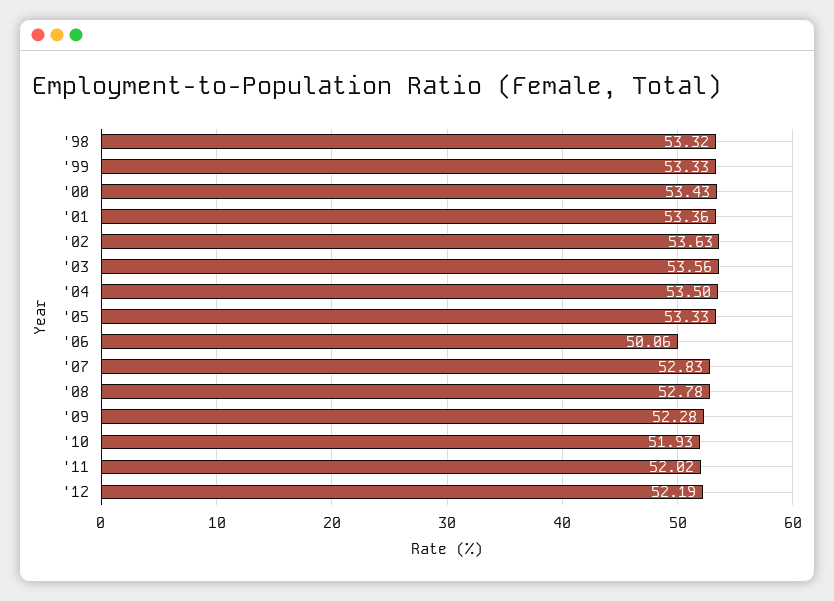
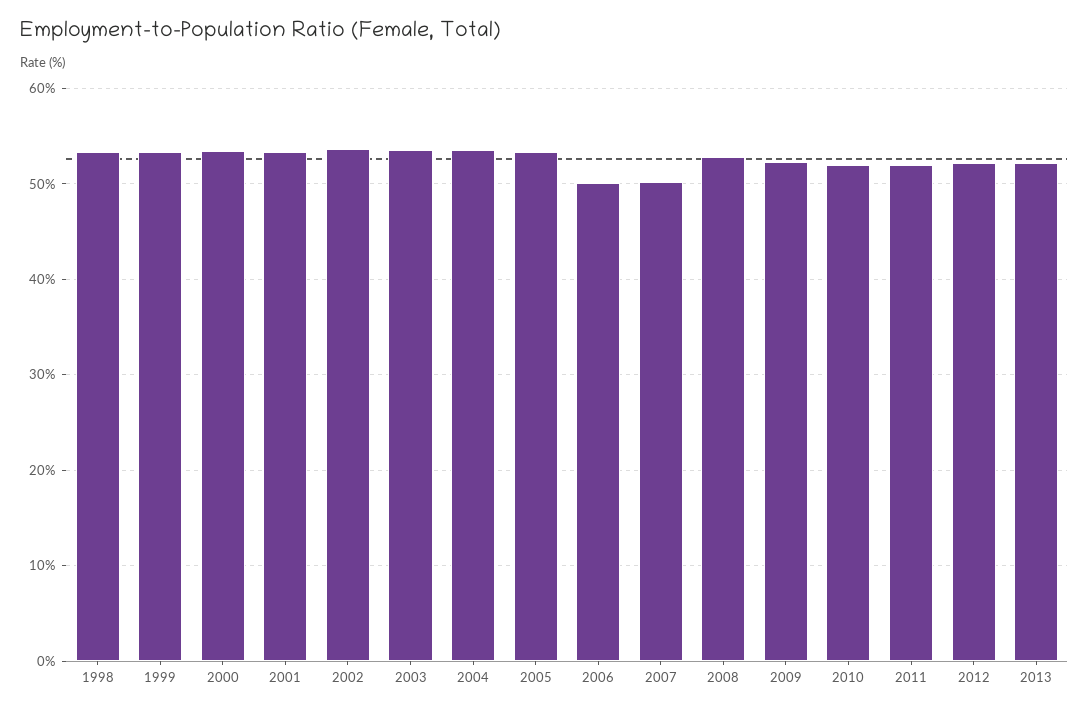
'07: 52.83 -> 50
2013: none -> 52

